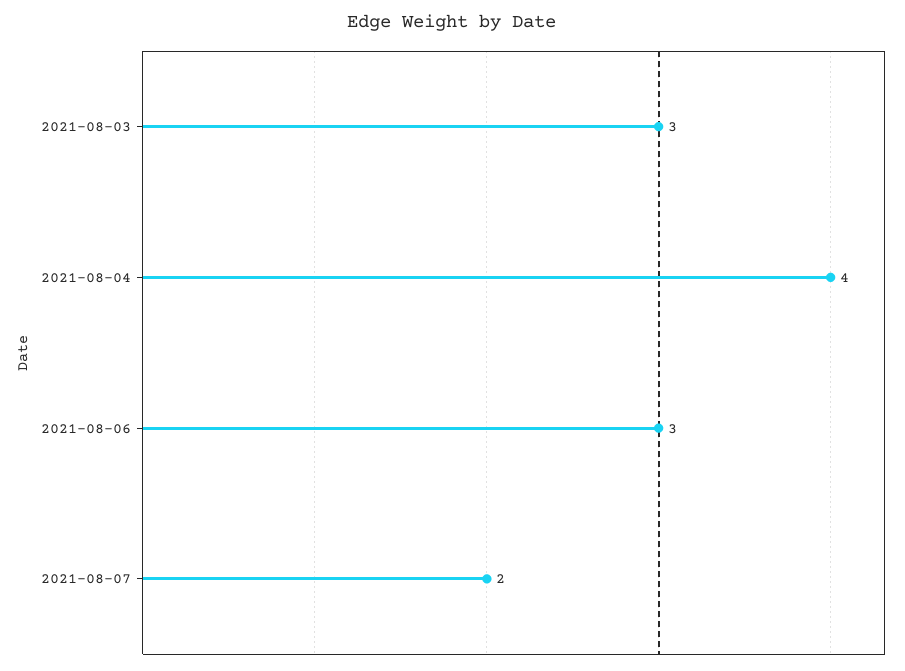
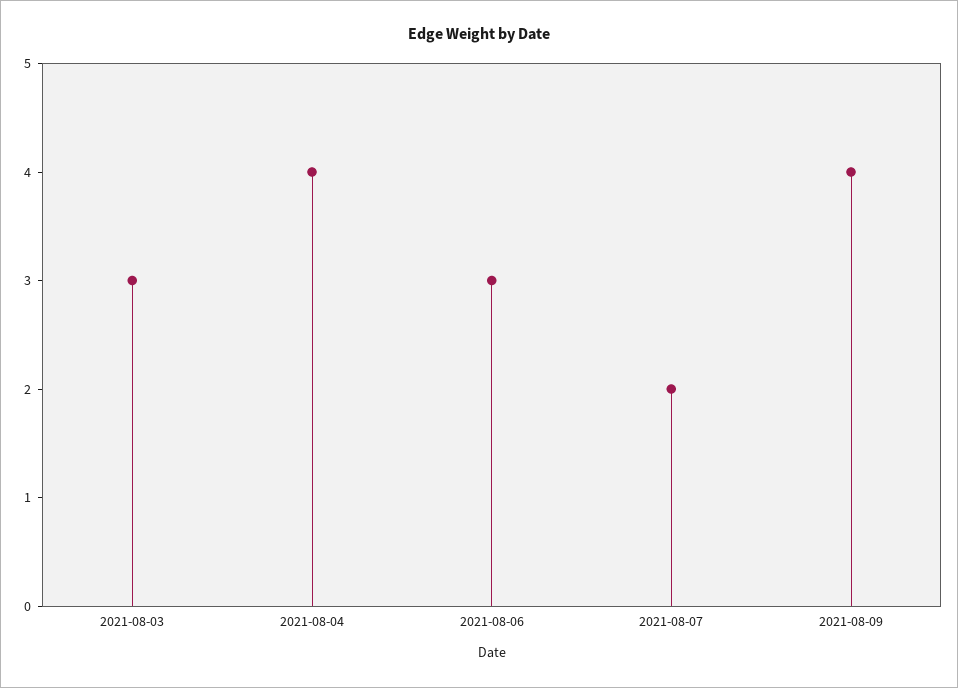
2021-08-09: none -> 4

